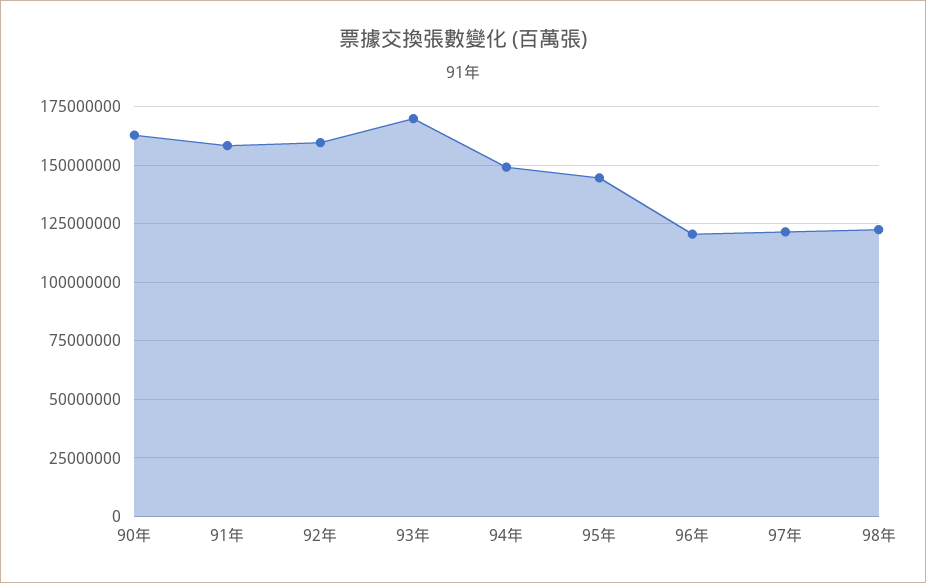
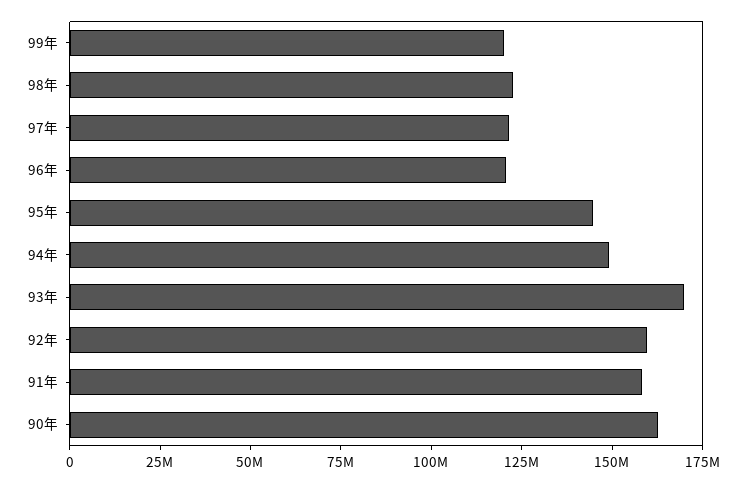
99年: none -> 120000000

